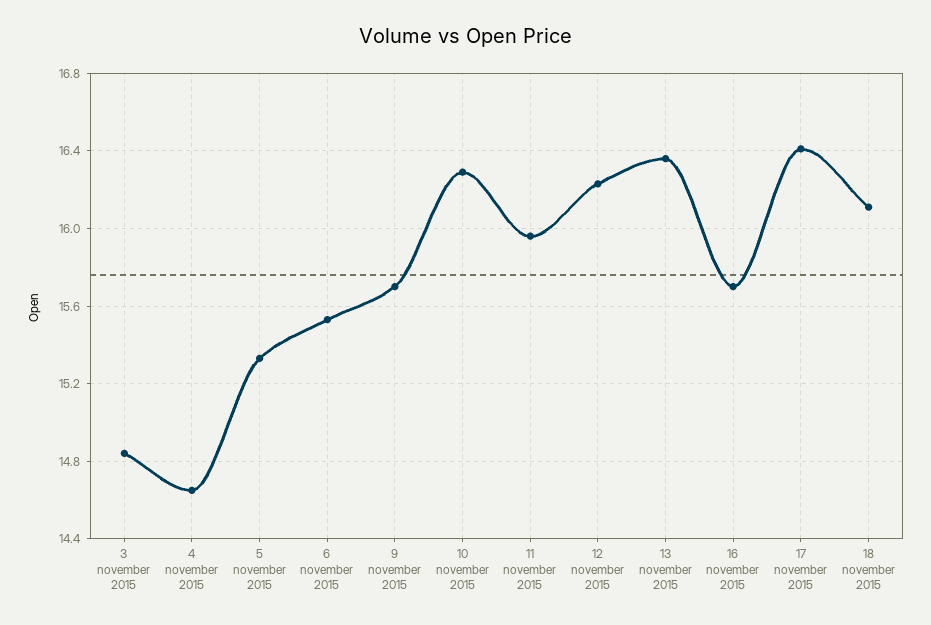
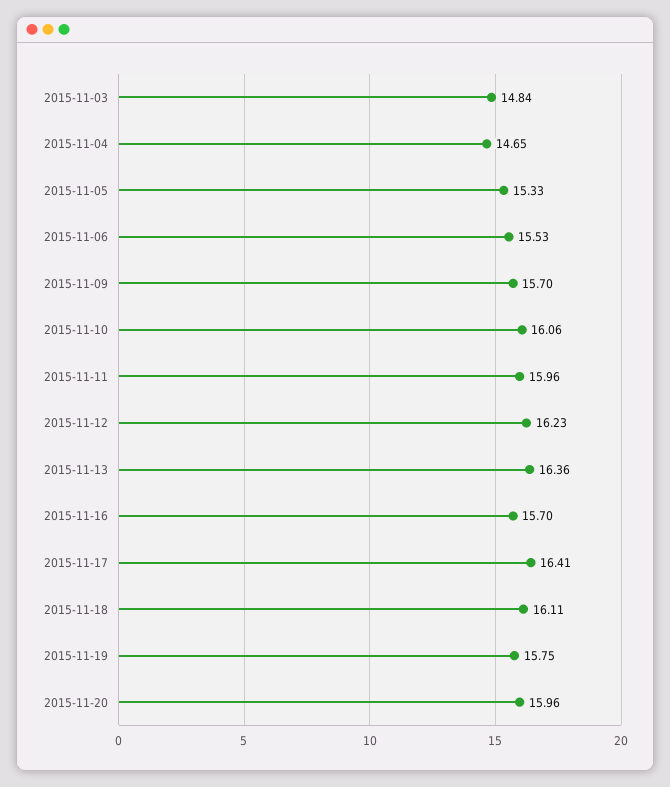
10 november 2015: 16.3 -> 16.06
2015-11-19: none -> 15.75
2015-11-20: none -> 15.96

